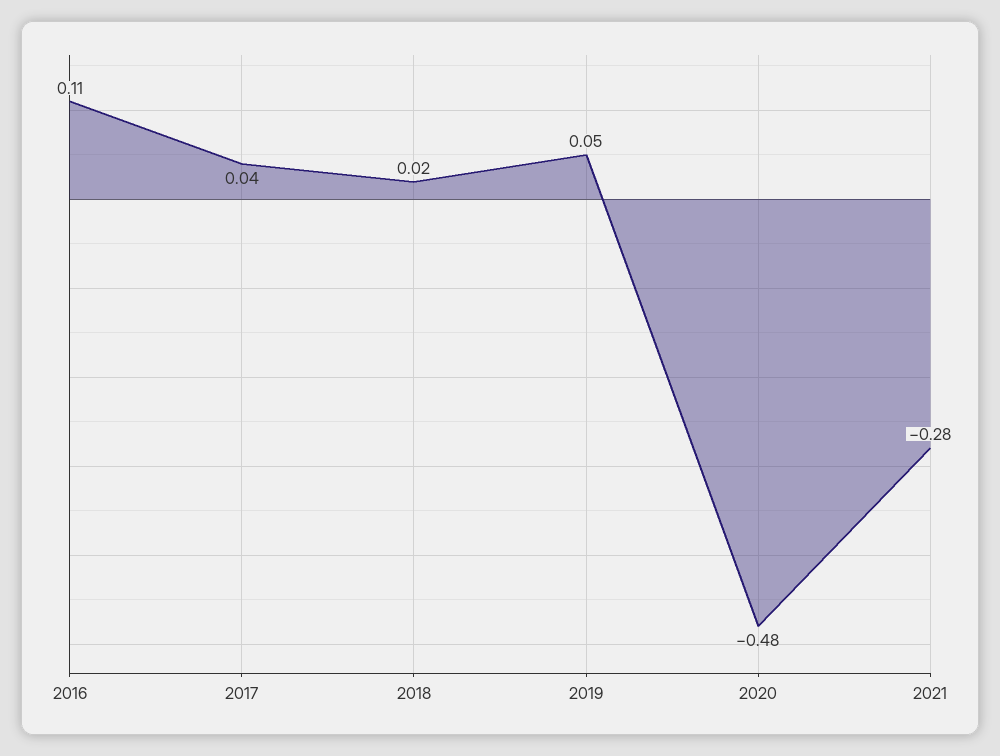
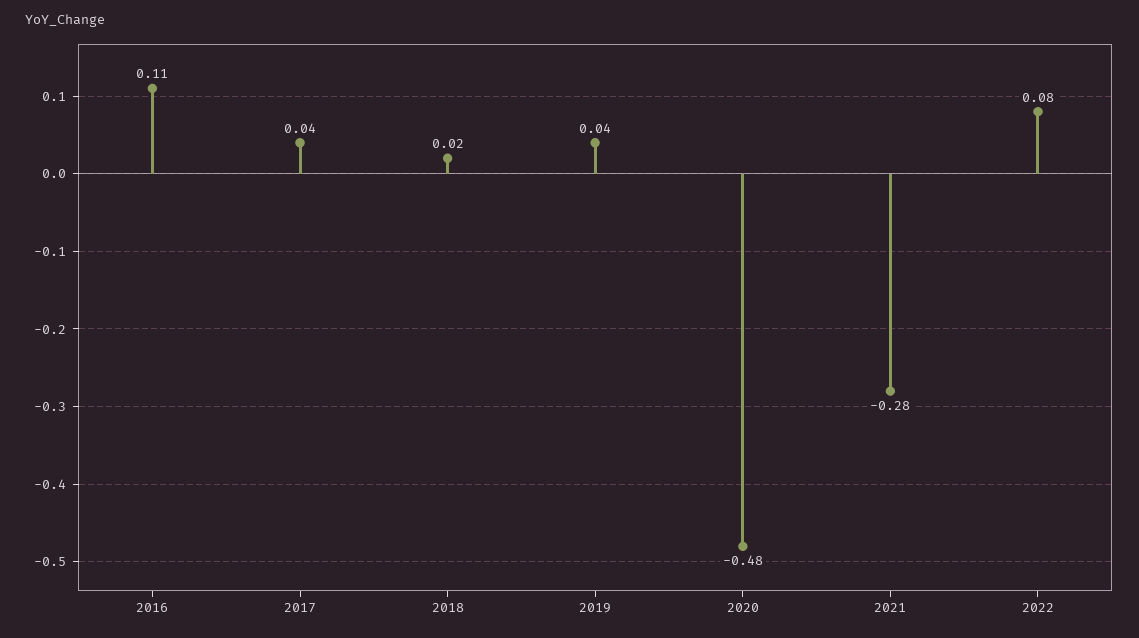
2019: 0.05 -> 0.04
2022: none -> 0.08

